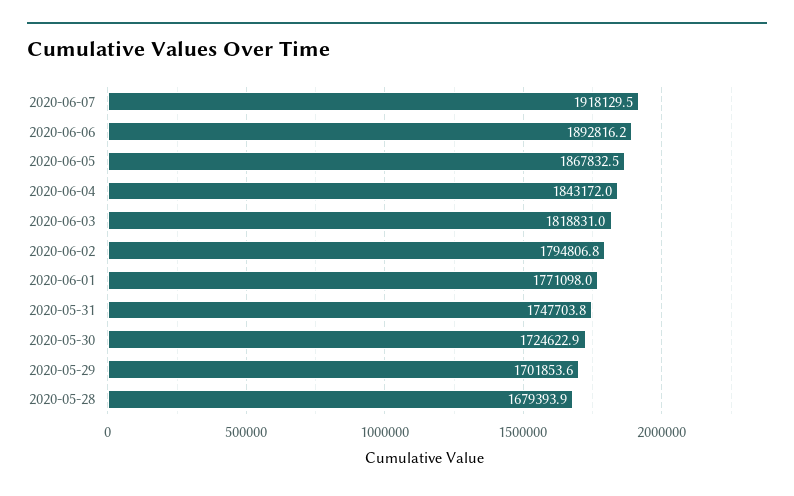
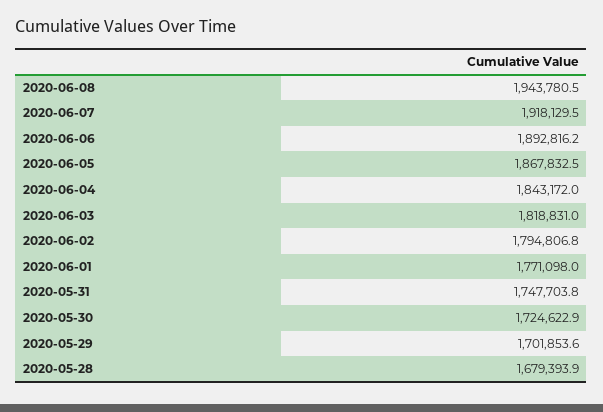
2020-06-08: none -> 1943780.5

